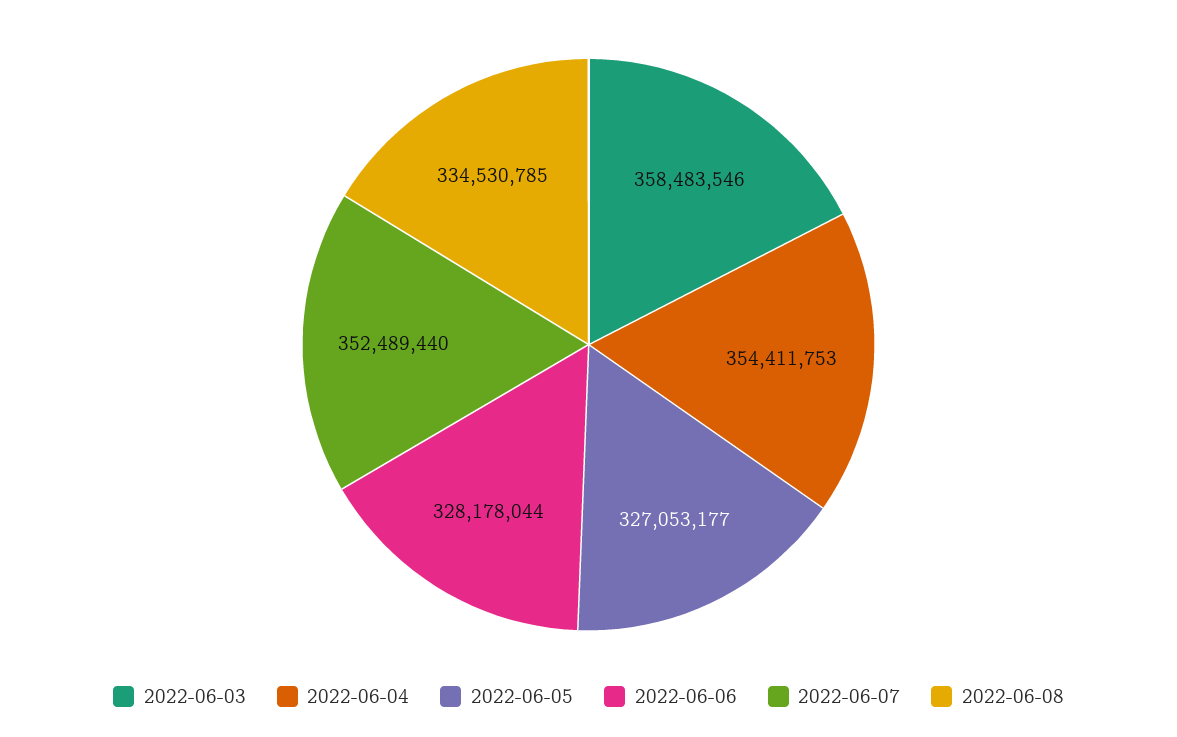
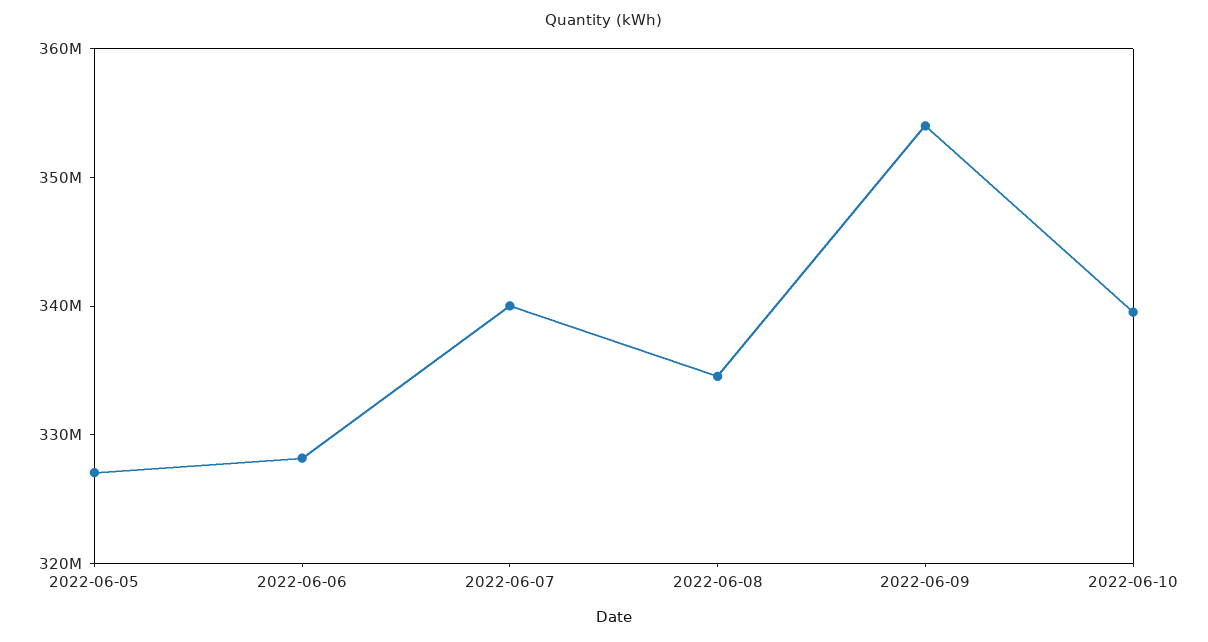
2022-06-03: 358483546 -> none
2022-06-04: 354411753 -> none
2022-06-07: 352489440 -> 340000000
2022-06-09: none -> 354000000
2022-06-10: none -> 340000000

